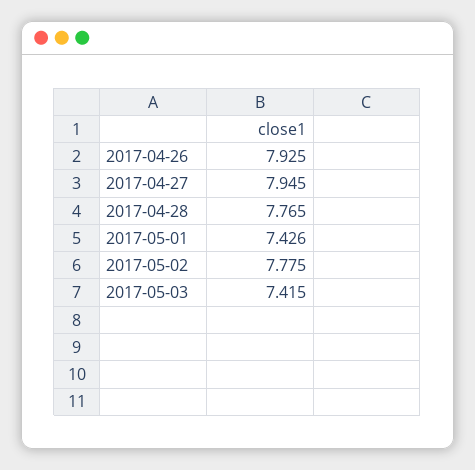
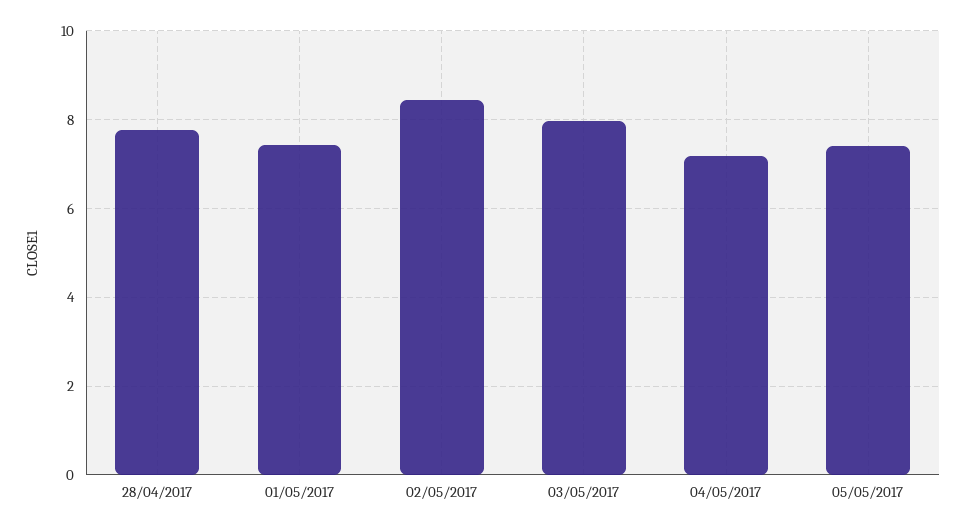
2017-04-26: 7.925 -> none
2017-04-27: 7.945 -> none
2017-05-02: 7.775 -> 8.4
2017-05-03: 7.415 -> 8
04/05/2017: none -> 7.2
05/05/2017: none -> 7.4

